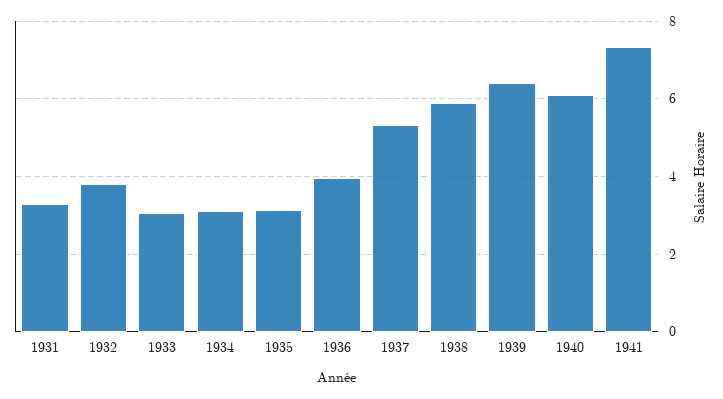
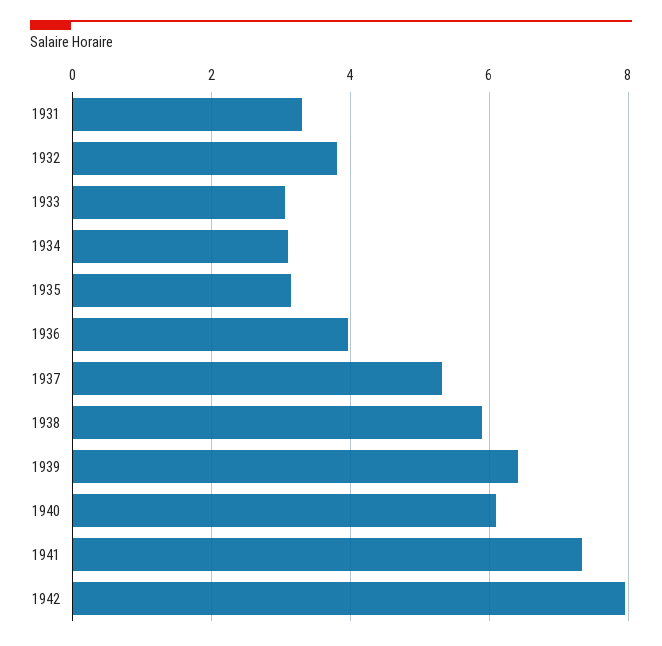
1942: none -> 8

